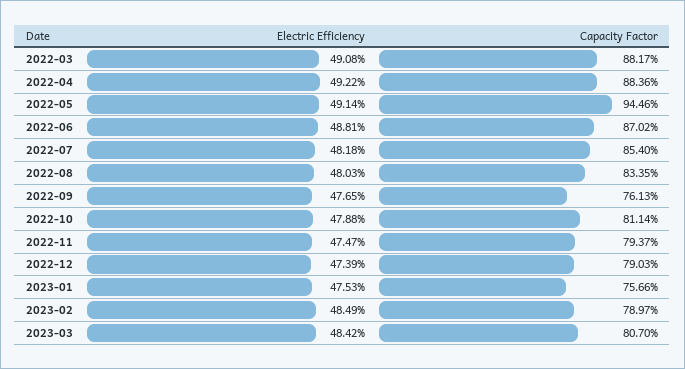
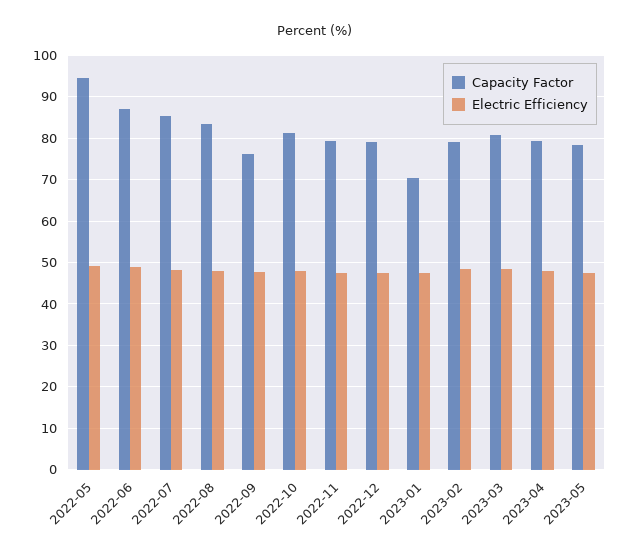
Electric Efficiency, 2022-03: 49.08 -> none
Capacity Factor, 2022-03: 88.17 -> none
Electric Efficiency, 2022-04: 49.22 -> none
Capacity Factor, 2022-04: 88.36 -> none
Capacity Factor, 2023-01: 75.66 -> 70
Capacity Factor, 2023-04: none -> 80
Electric Efficiency, 2023-04: none -> 48
Capacity Factor, 2023-05: none -> 78
Electric Efficiency, 2023-05: none -> 48

